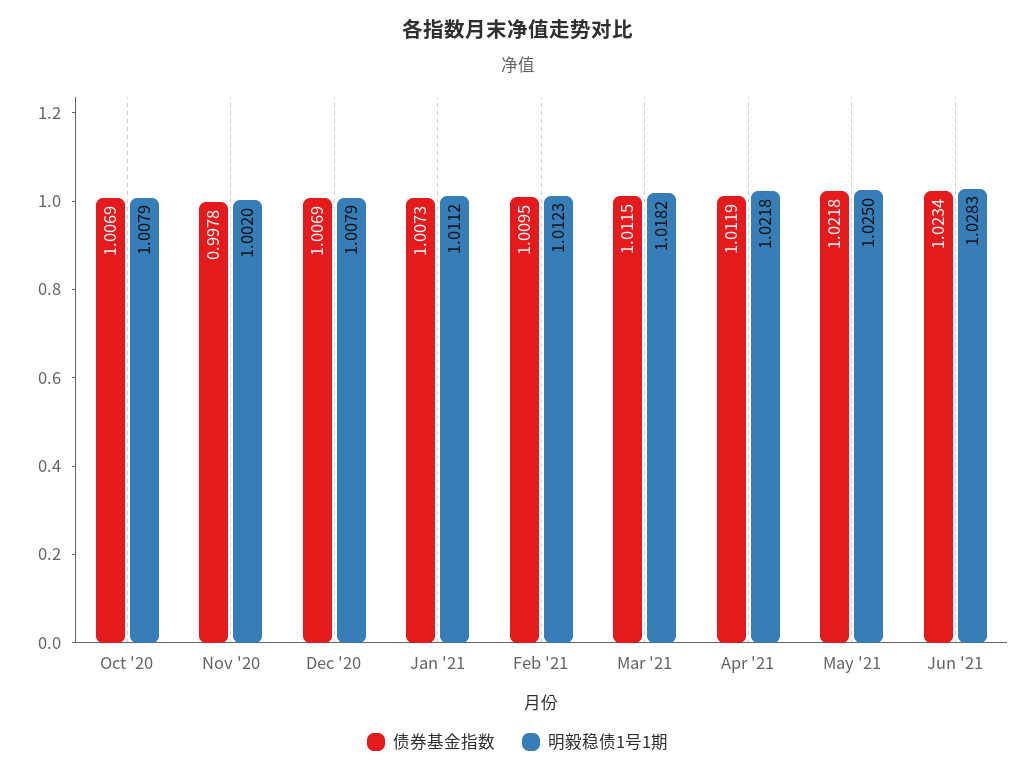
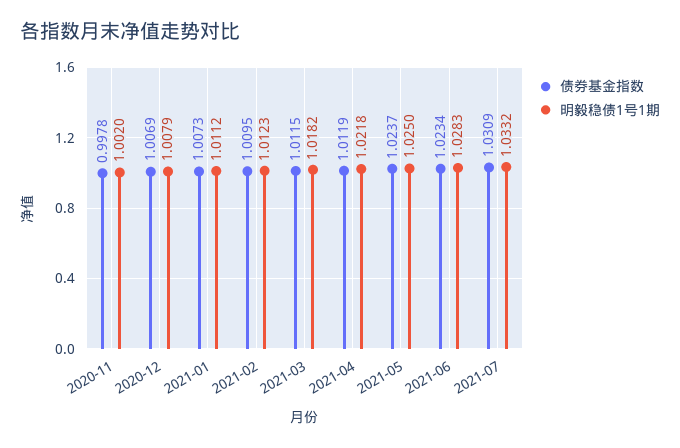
债券基金指数, Oct '20: 1.0069 -> none
明毅稳债1号1期, Oct '20: 1.0079 -> none
债券基金指数, May '21: 1.0218 -> 1.0237
债券基金指数, 2021-07: none -> 1.0309
明毅稳债1号1期, 2021-07: none -> 1.0332

